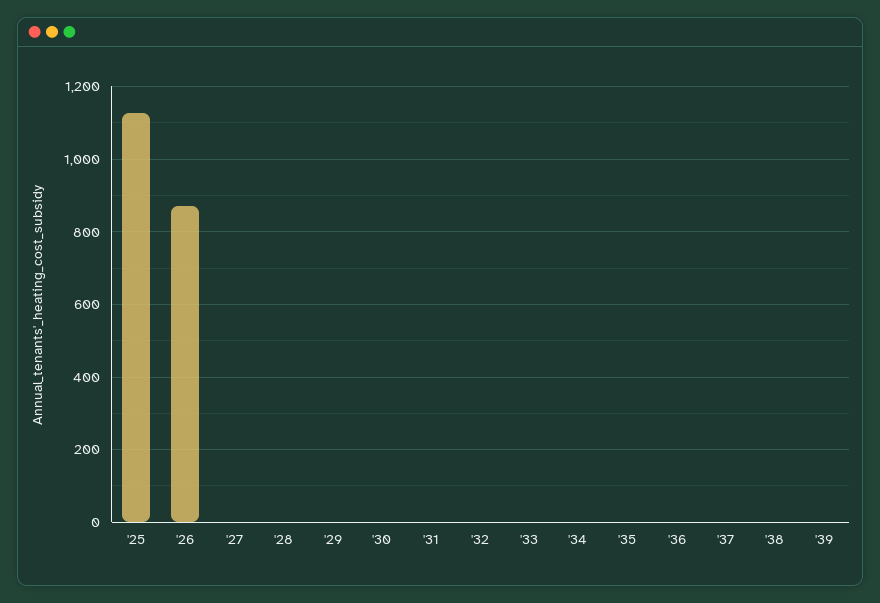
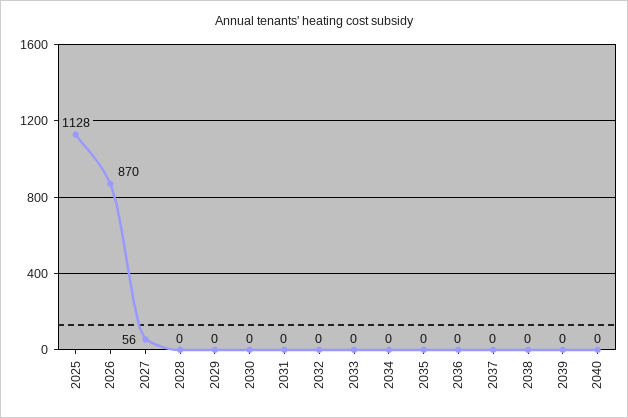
'27: 0 -> 56
2040: none -> 0

